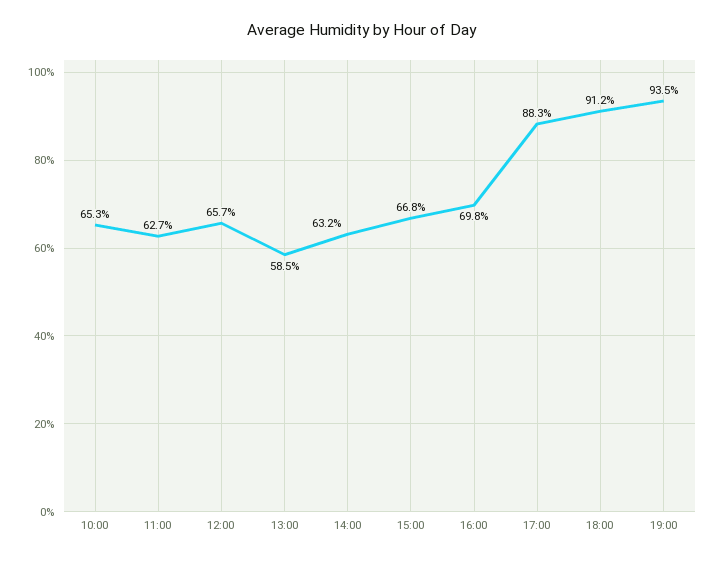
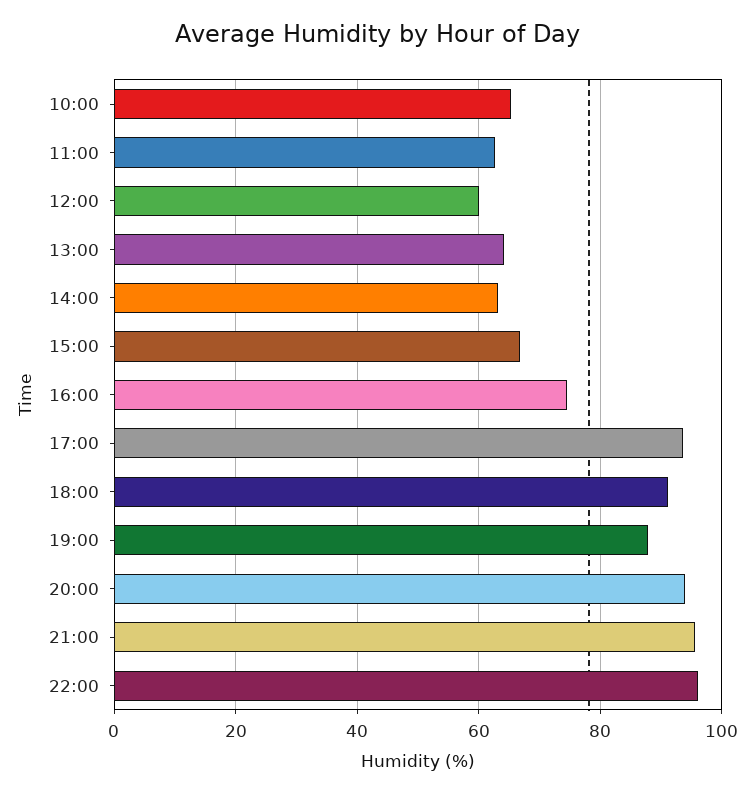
12:00: 65.7 -> 60
13:00: 58.5 -> 64
16:00: 69.8 -> 74
17:00: 88.3 -> 94
19:00: 93.5 -> 88
20:00: none -> 94
21:00: none -> 96
22:00: none -> 96

